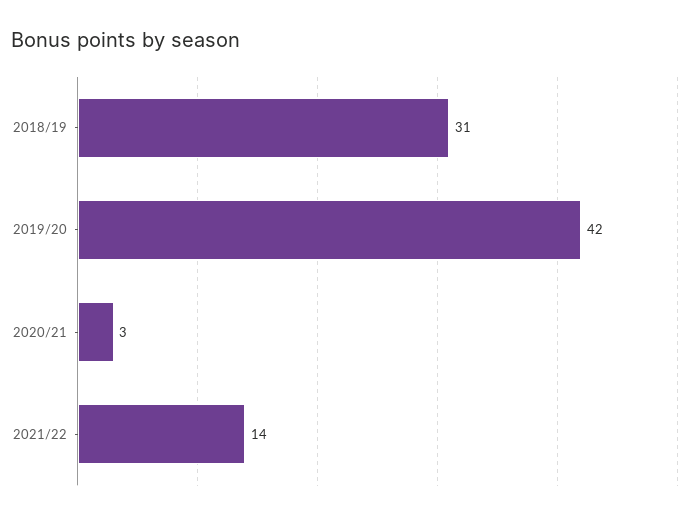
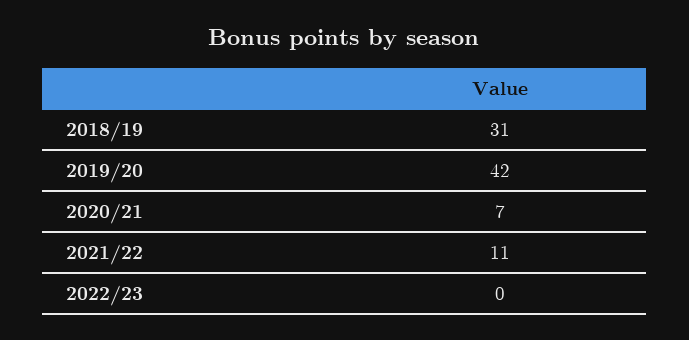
2020/21: 3 -> 7
2021/22: 14 -> 11
2022/23: none -> 0

